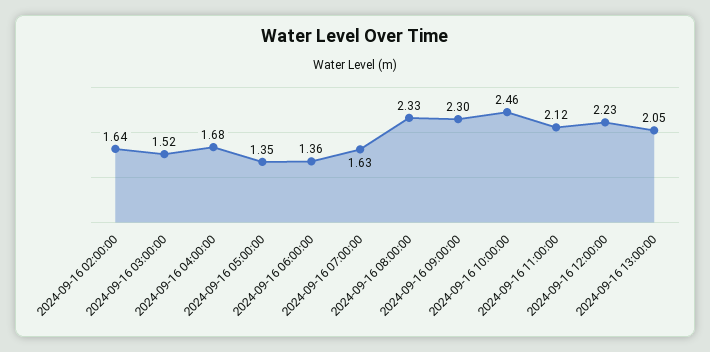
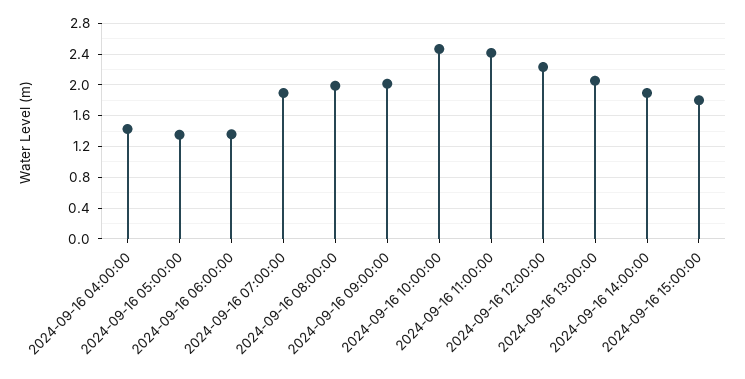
2024-09-16 02:00:00: 1.64 -> none
2024-09-16 03:00:00: 1.52 -> none
2024-09-16 04:00:00: 1.68 -> 1.4
2024-09-16 07:00:00: 1.63 -> 1.9
2024-09-16 08:00:00: 2.33 -> 2
2024-09-16 09:00:00: 2.3 -> 2
2024-09-16 11:00:00: 2.12 -> 2.4
2024-09-16 14:00:00: none -> 1.9
2024-09-16 15:00:00: none -> 1.8

